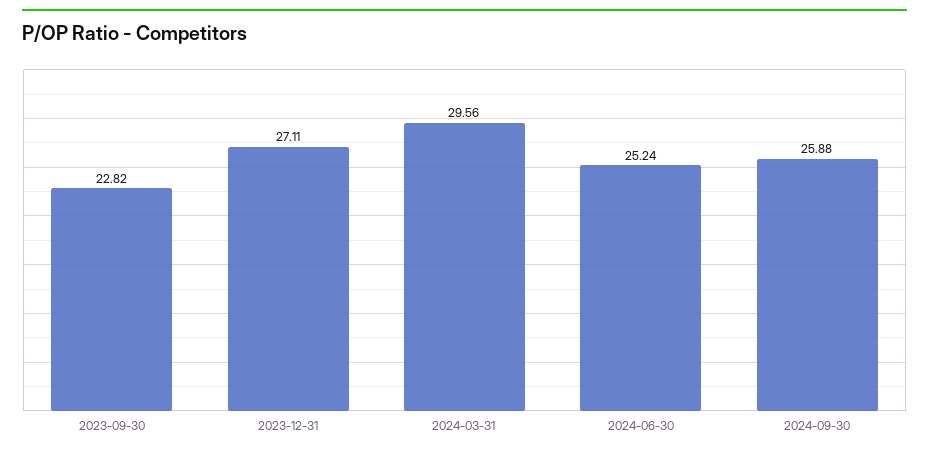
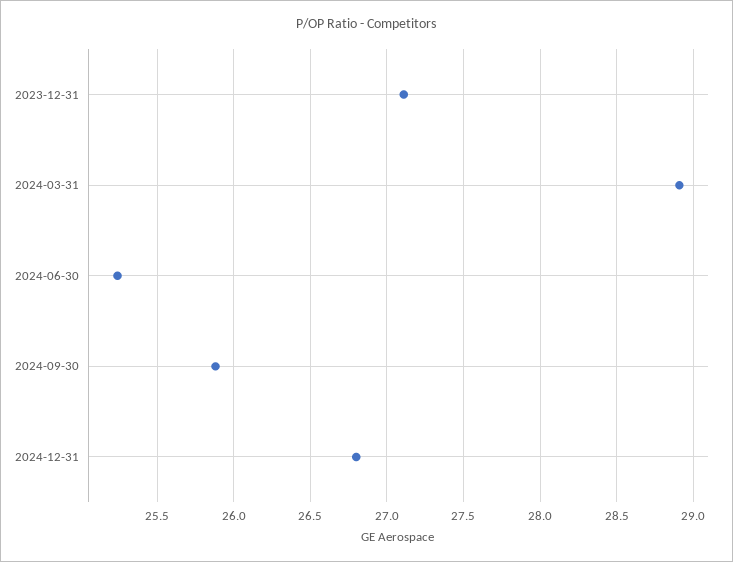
2023-09-30: 22.82 -> none
2024-03-31: 29.56 -> 28.9
2024-12-31: none -> 26.8

